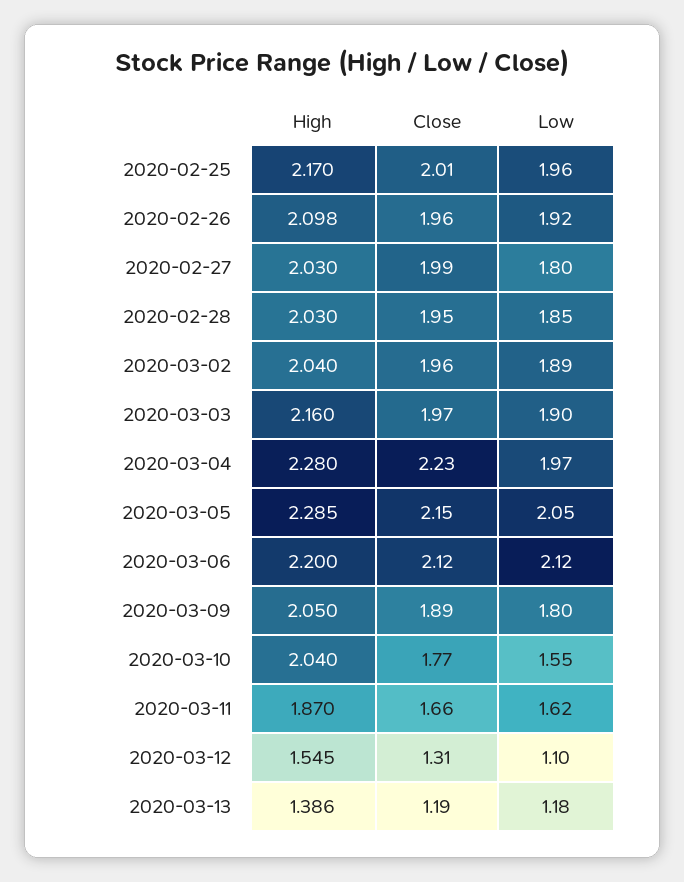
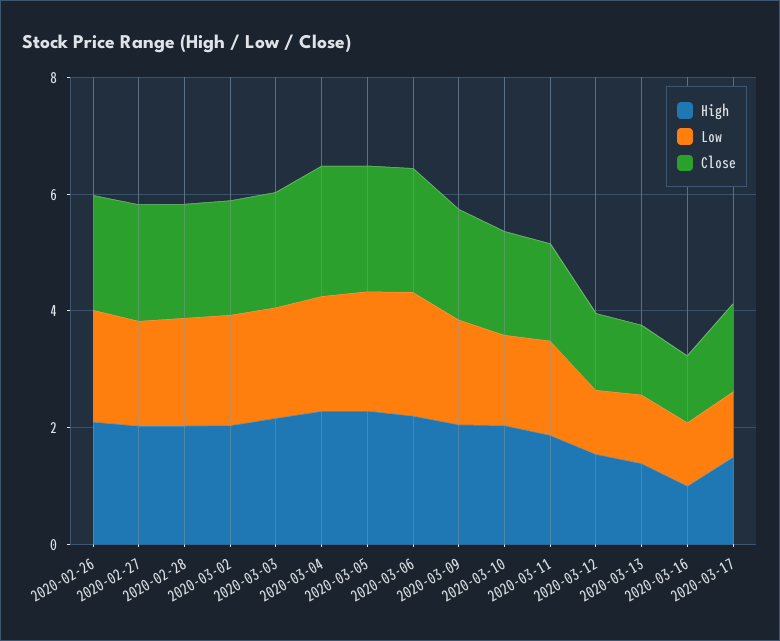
High, 2020-02-25: 2.17 -> none
Close, 2020-02-25: 2.01 -> none
Low, 2020-02-25: 1.96 -> none
High, 2020-03-16: none -> 1
Low, 2020-03-16: none -> 1
Close, 2020-03-16: none -> 1
High, 2020-03-17: none -> 1.5
Low, 2020-03-17: none -> 1
Close, 2020-03-17: none -> 1.5

